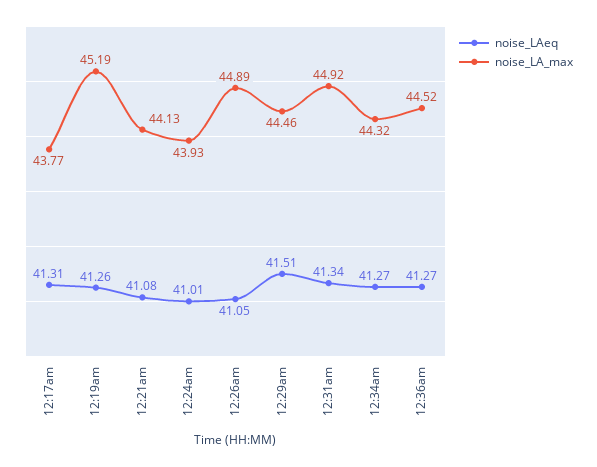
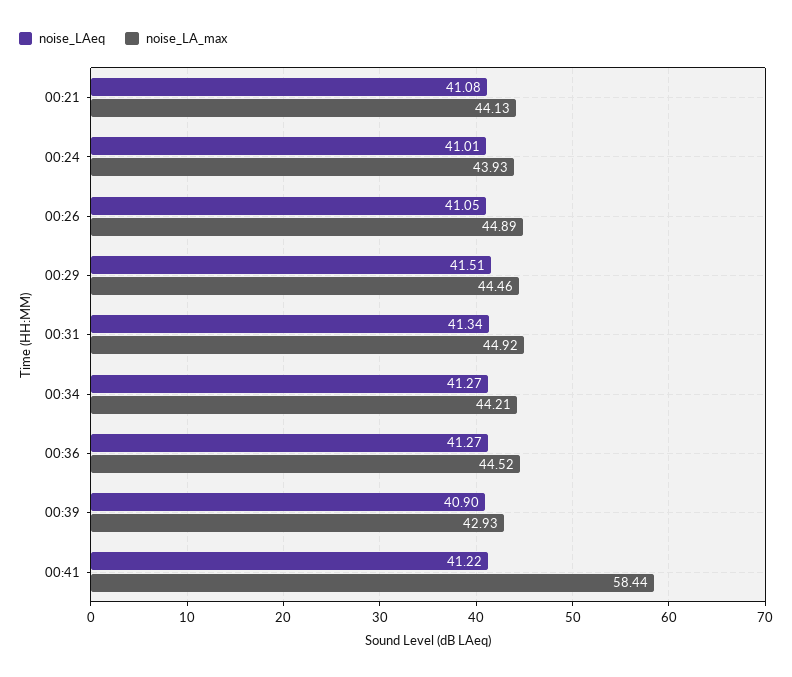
noise_LAeq, 12:17am: 41.31 -> none
noise_LA_max, 12:17am: 43.77 -> none
noise_LAeq, 12:19am: 41.26 -> none
noise_LA_max, 12:19am: 45.19 -> none
noise_LA_max, 12:34am: 44.32 -> 44.21
noise_LAeq, 00:39: none -> 40.9
noise_LA_max, 00:39: none -> 42.93
noise_LAeq, 00:41: none -> 41.22
noise_LA_max, 00:41: none -> 58.44

